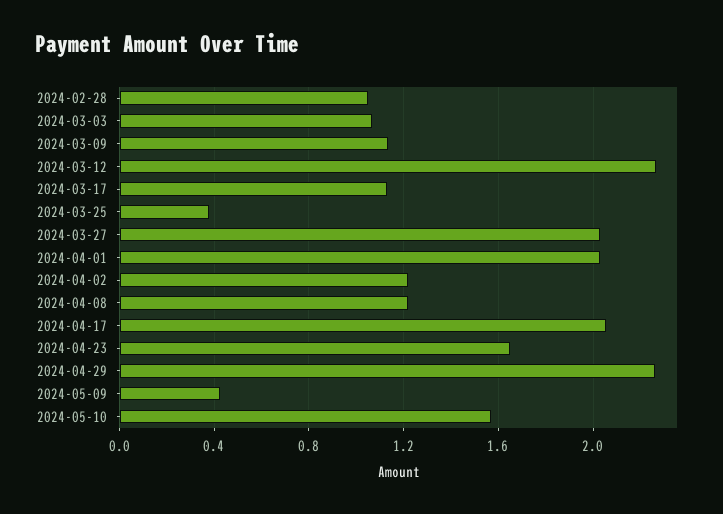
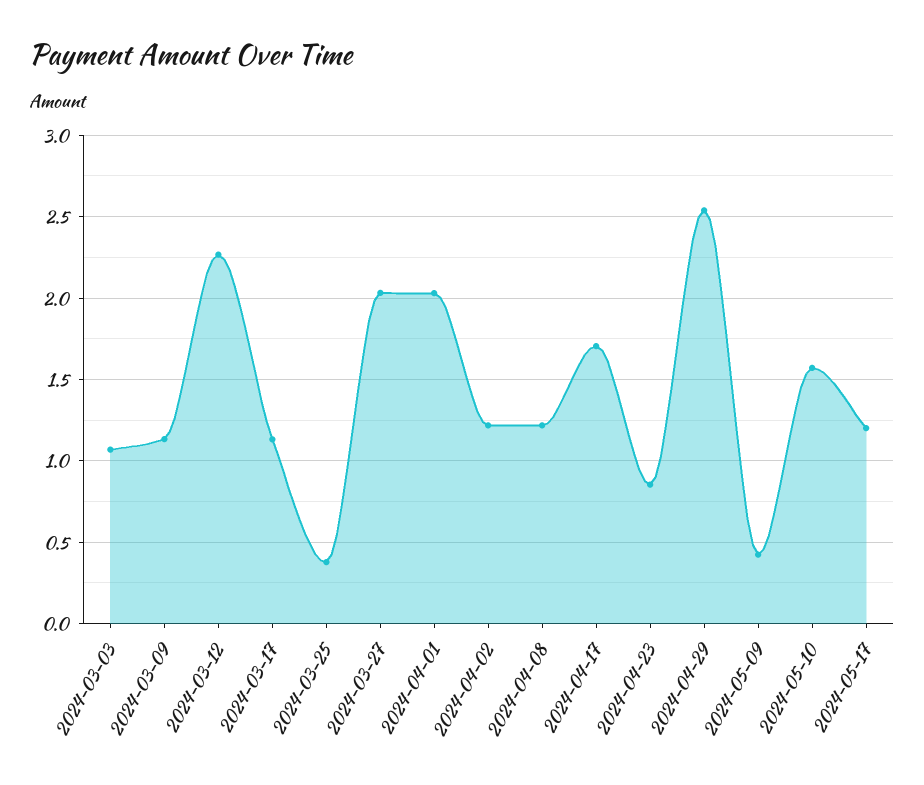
2024-02-28: 1.05 -> none
2024-04-17: 2.05 -> 1.7
2024-04-23: 1.65 -> 0.85
2024-04-29: 2.25 -> 2.55
2024-05-17: none -> 1.2

